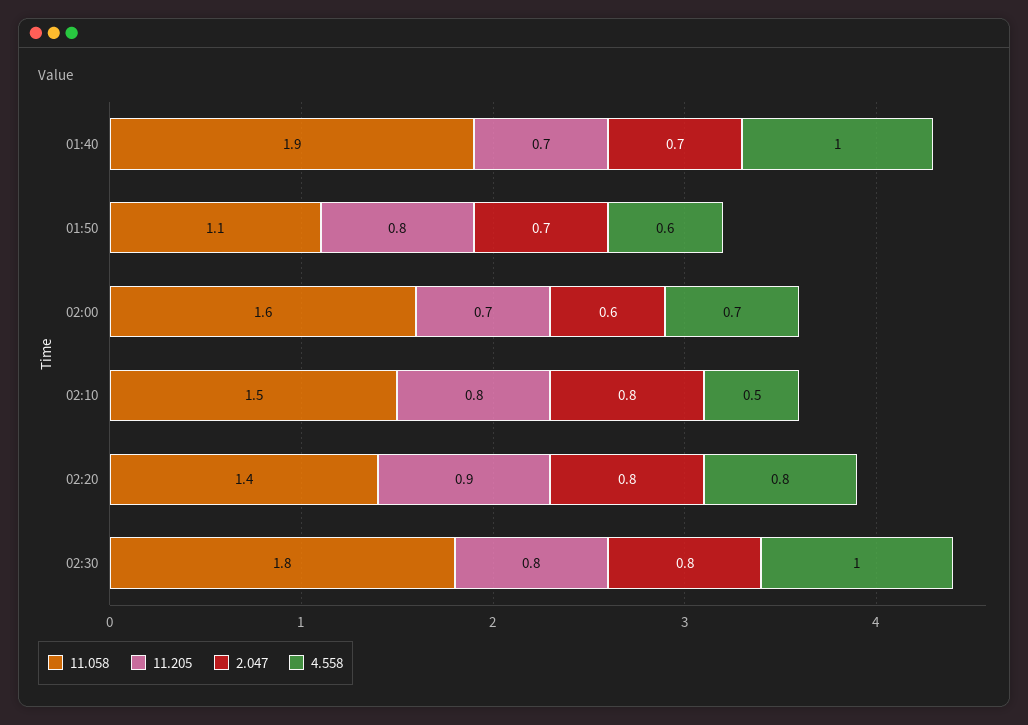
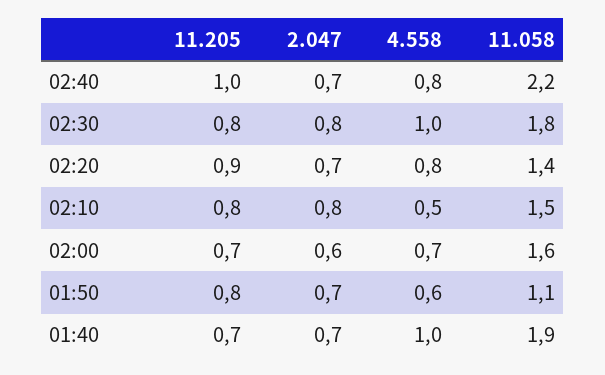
2.047, 02:20: 0.8 -> 0.7
11.205, 02:40: none -> 1
2.047, 02:40: none -> 0.7
4.558, 02:40: none -> 0.8
11.058, 02:40: none -> 2.2

